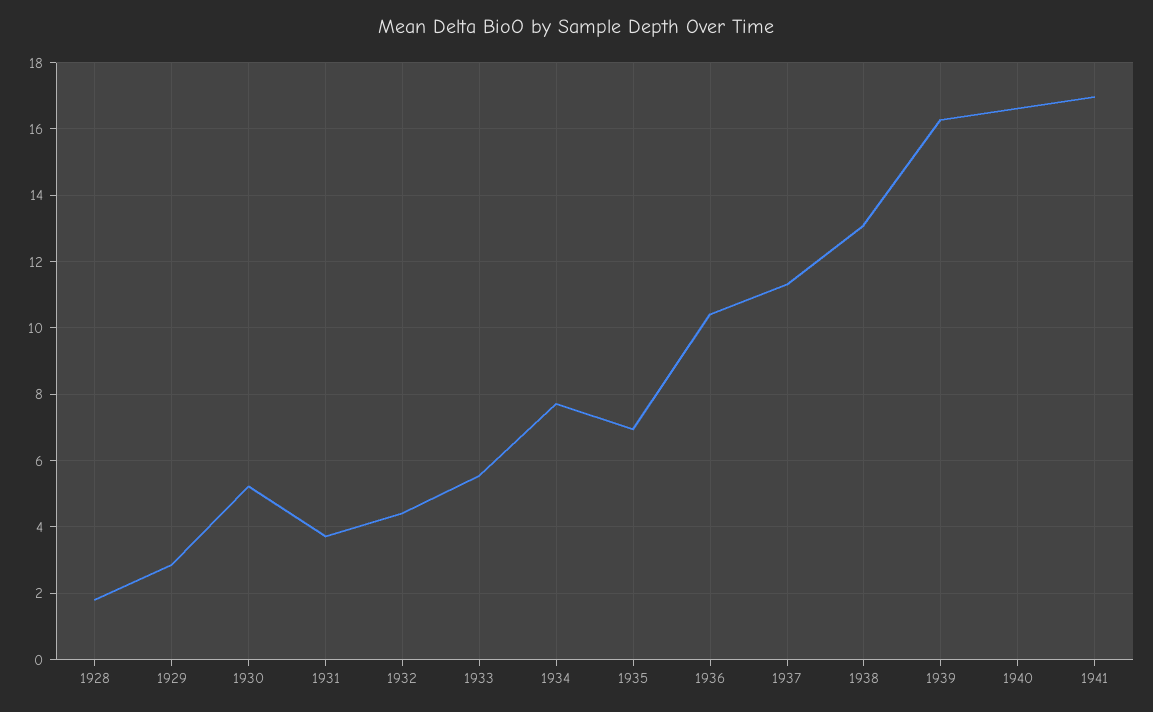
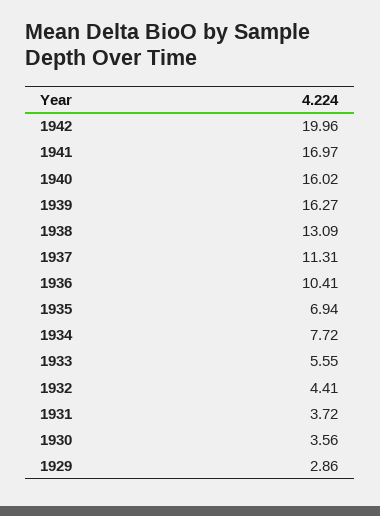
1928: 1.8 -> none
1930: 5.2 -> 3.56
1940: 16.6 -> 16.02
1942: none -> 19.96

